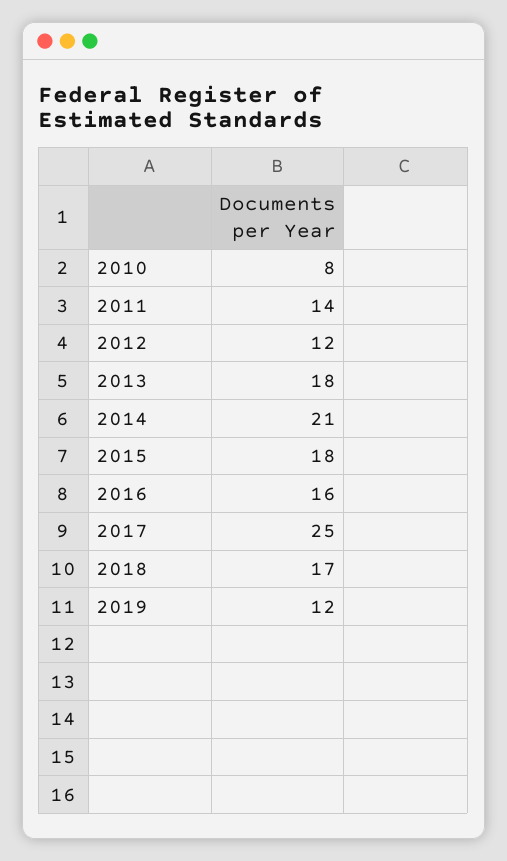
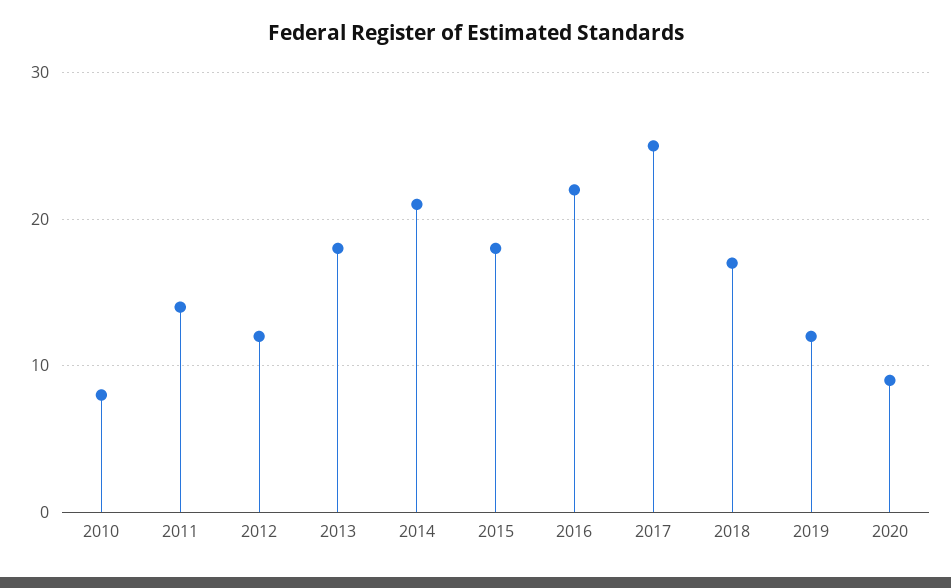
2016: 16 -> 22
2020: none -> 9

